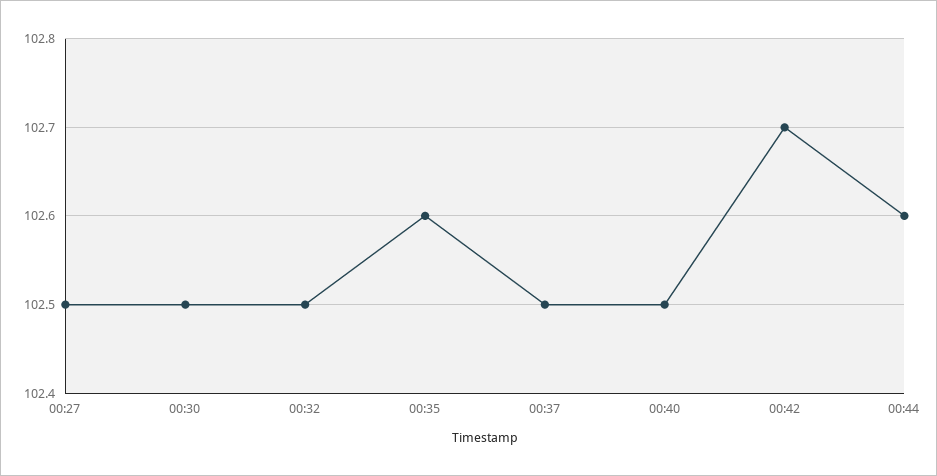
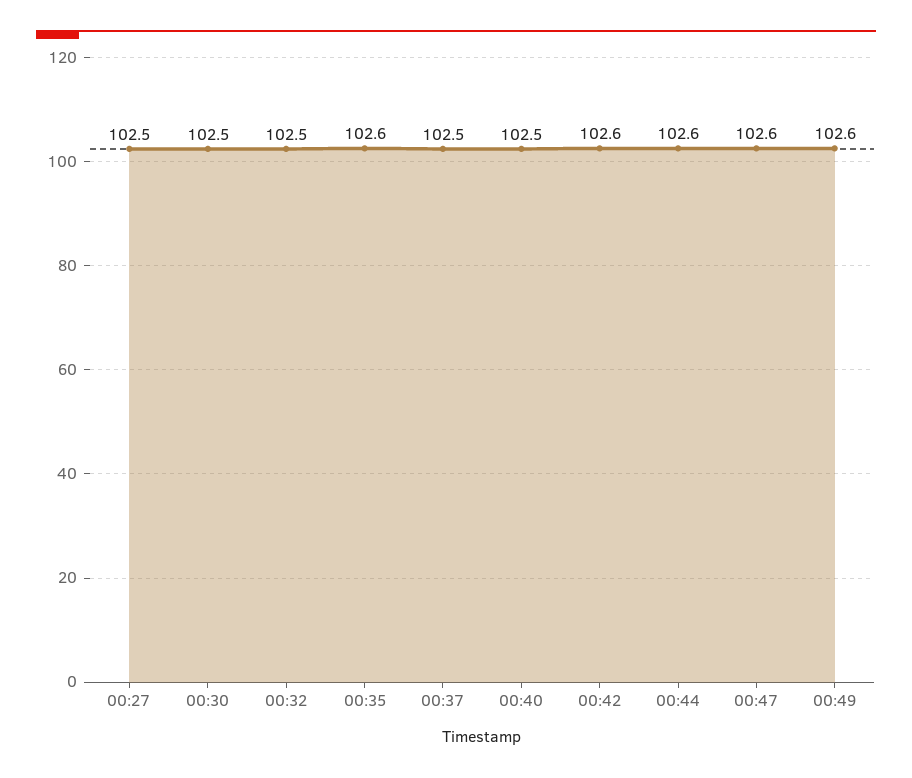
00:42: 102.7 -> 102.6
00:47: none -> 102.6
00:49: none -> 102.6

